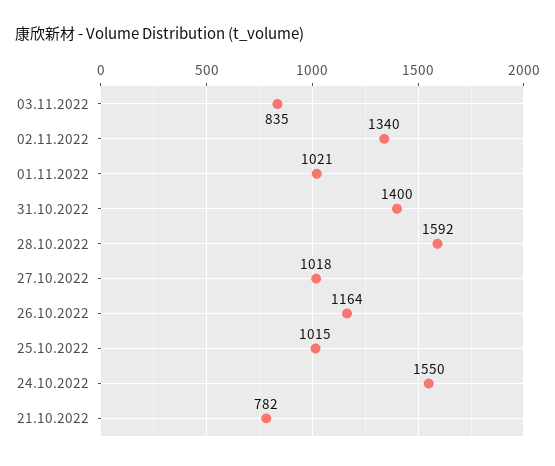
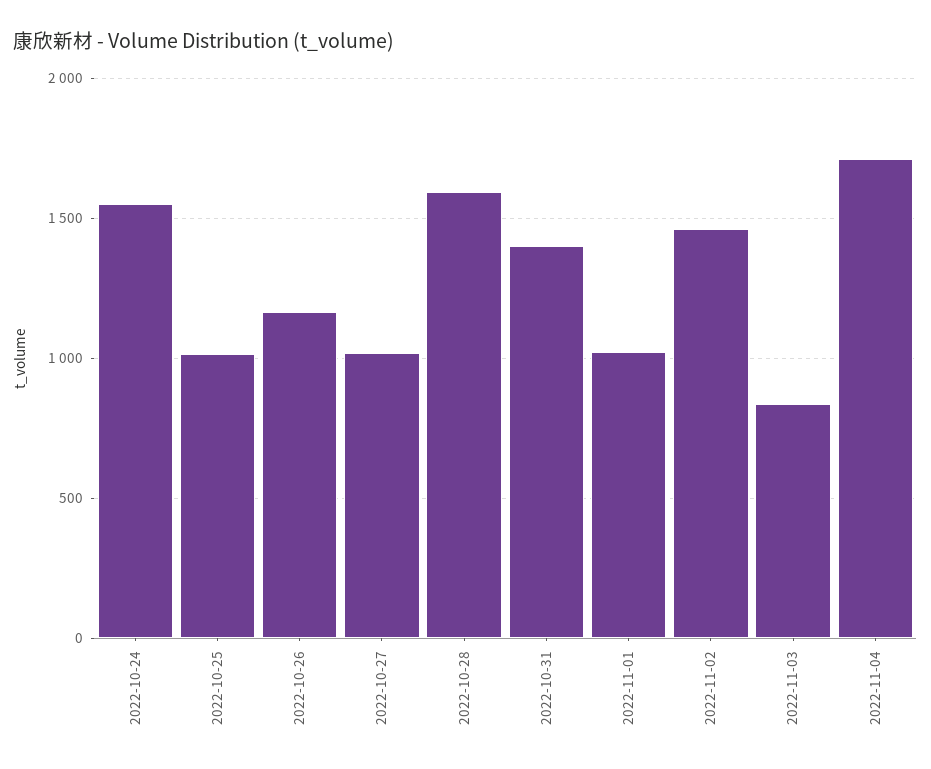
02.11.2022: 1340 -> 1450
21.10.2022: 782 -> none
2022-11-04: none -> 1700

